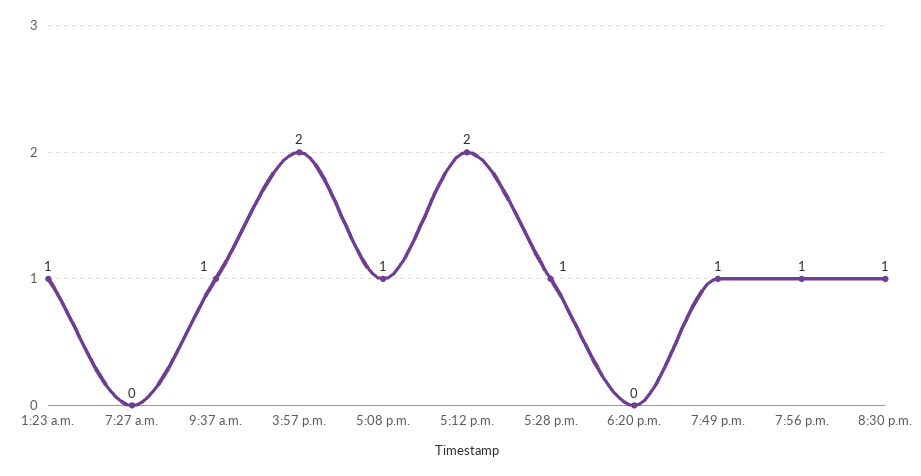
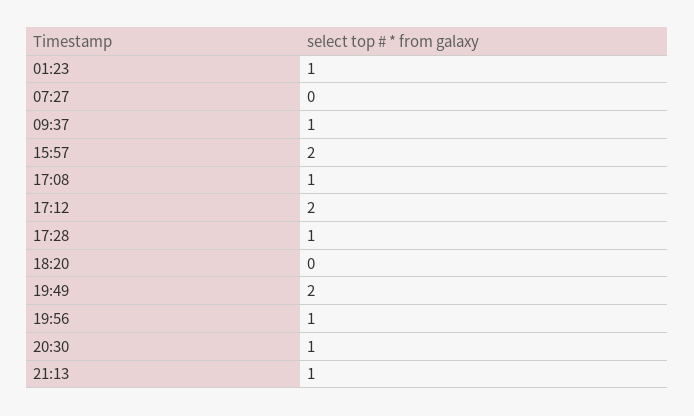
7:49 p.m.: 1 -> 2
21:13: none -> 1

